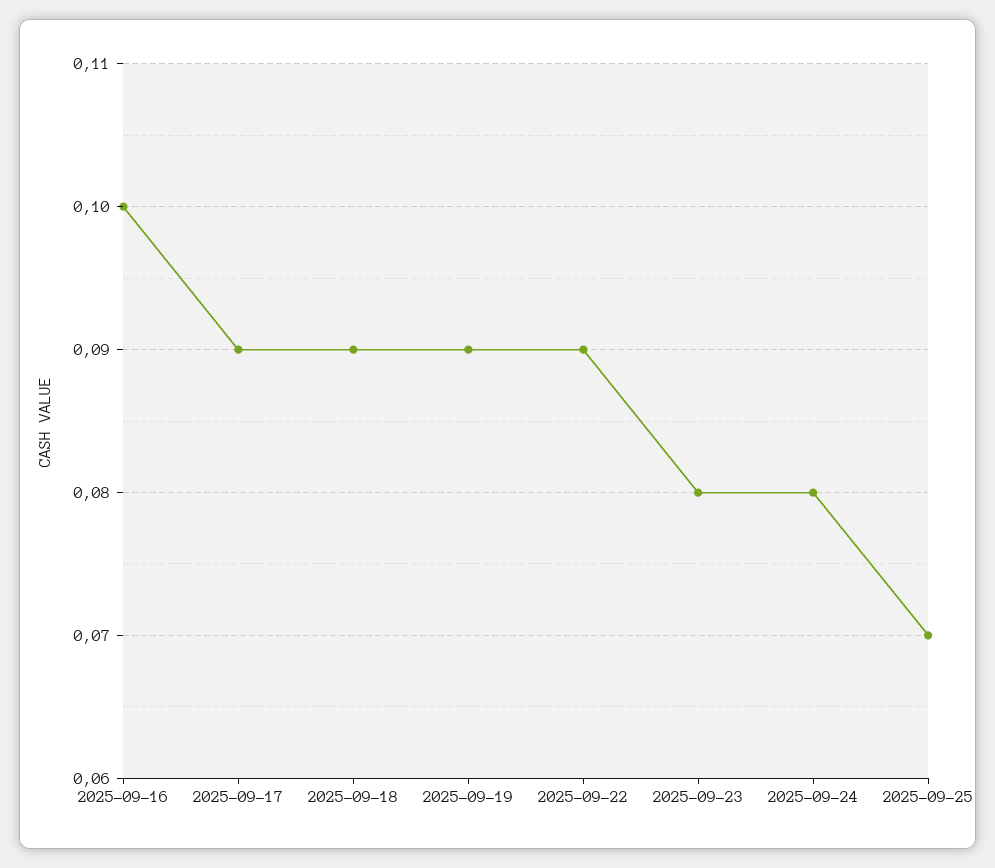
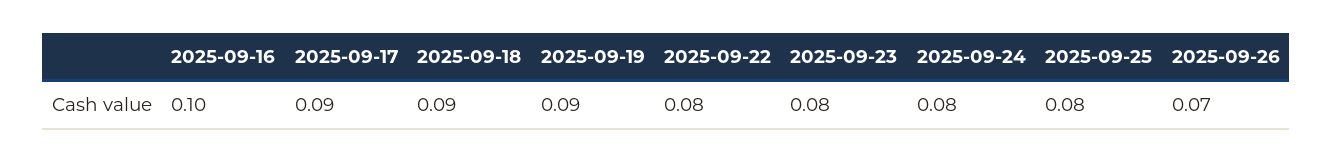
2025-09-22: 0.09 -> 0.08
2025-09-25: 0.07 -> 0.08
2025-09-26: none -> 0.07

